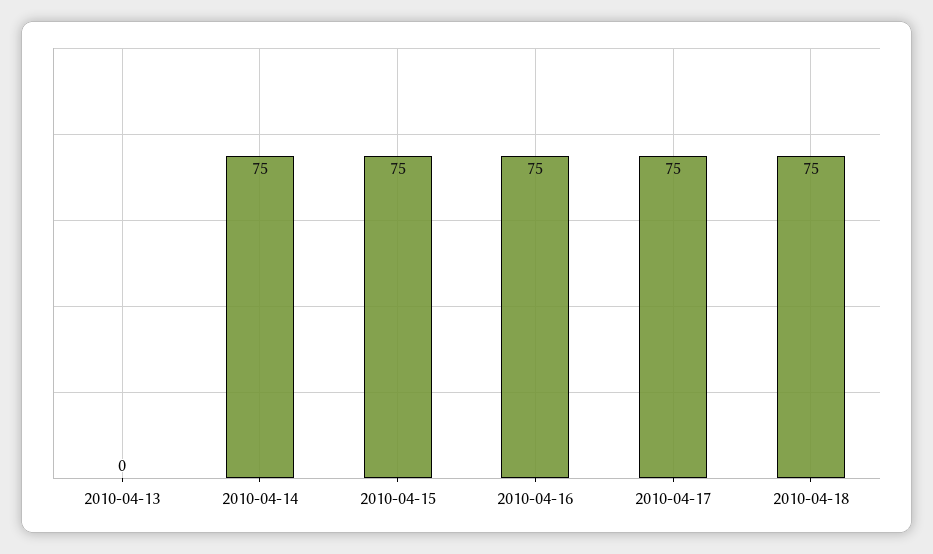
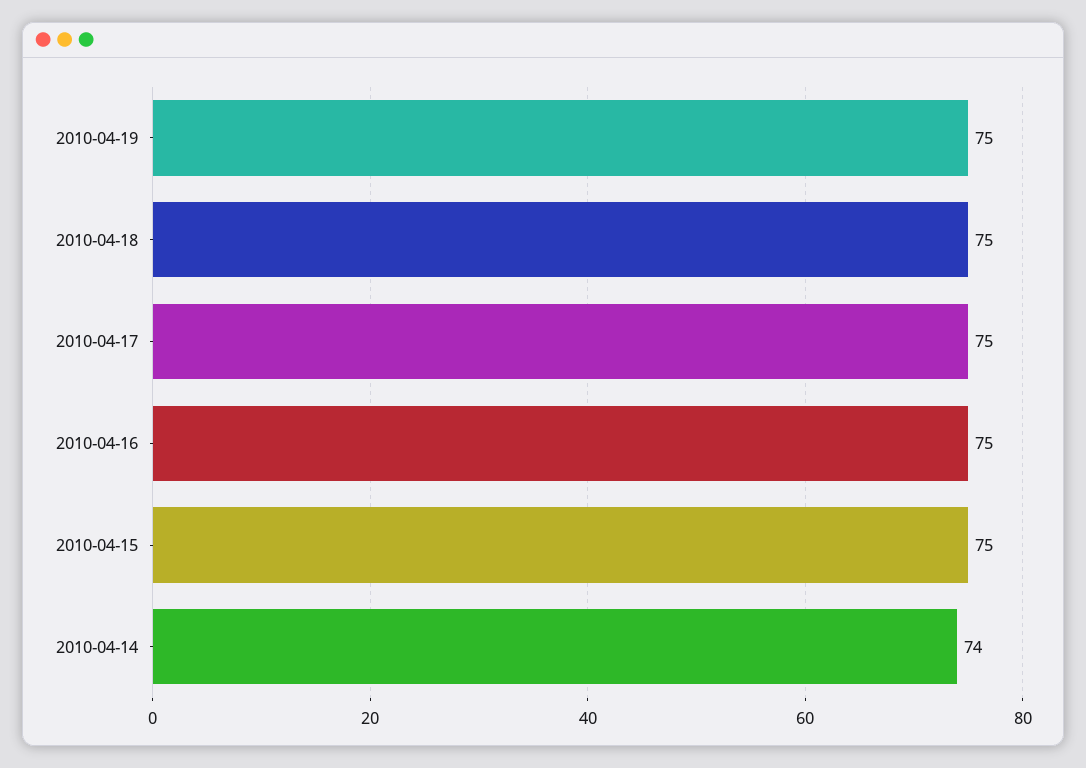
2010-04-13: 0 -> none
2010-04-14: 75 -> 74
2010-04-19: none -> 75

